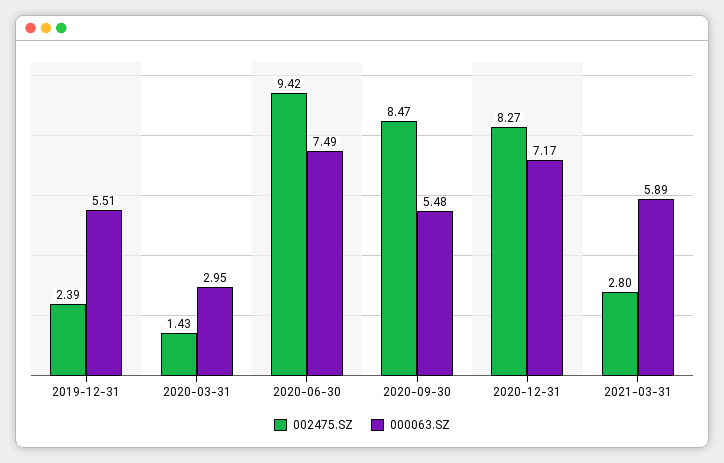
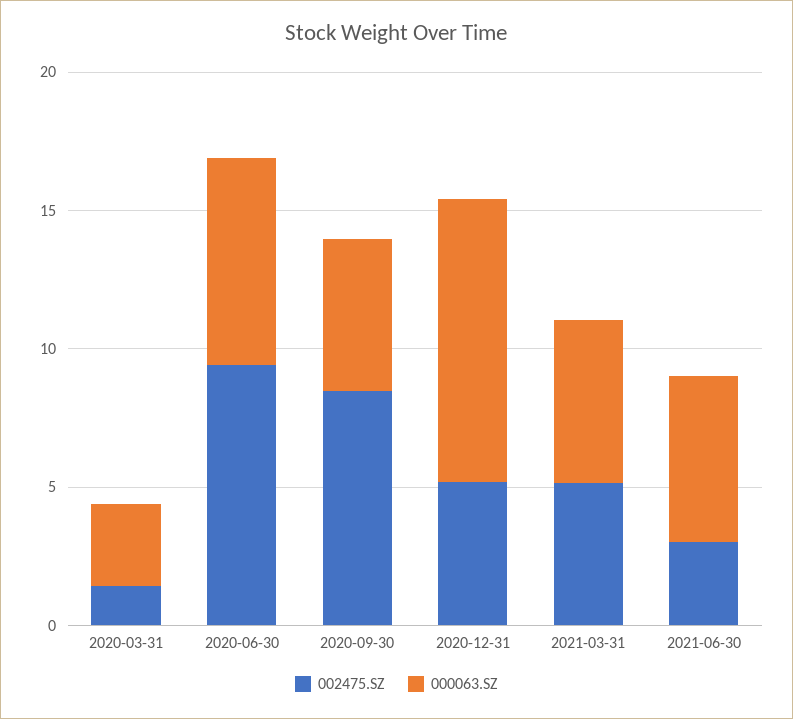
002475.SZ, 2019-12-31: 2.39 -> none
000063.SZ, 2019-12-31: 5.51 -> none
002475.SZ, 2020-12-31: 8.27 -> 5
000063.SZ, 2020-12-31: 7.17 -> 10
002475.SZ, 2021-03-31: 2.8 -> 5
002475.SZ, 2021-06-30: none -> 3
000063.SZ, 2021-06-30: none -> 6

